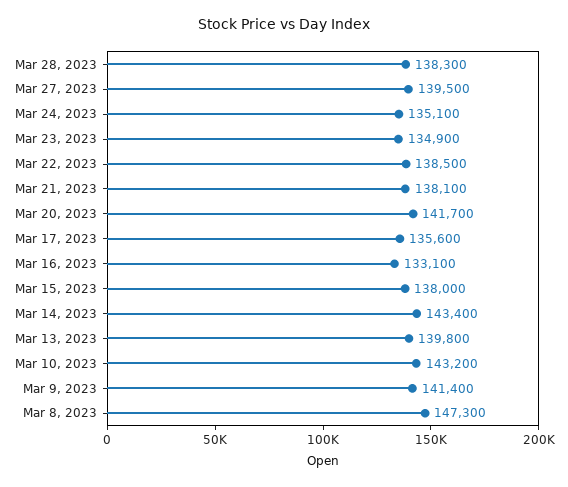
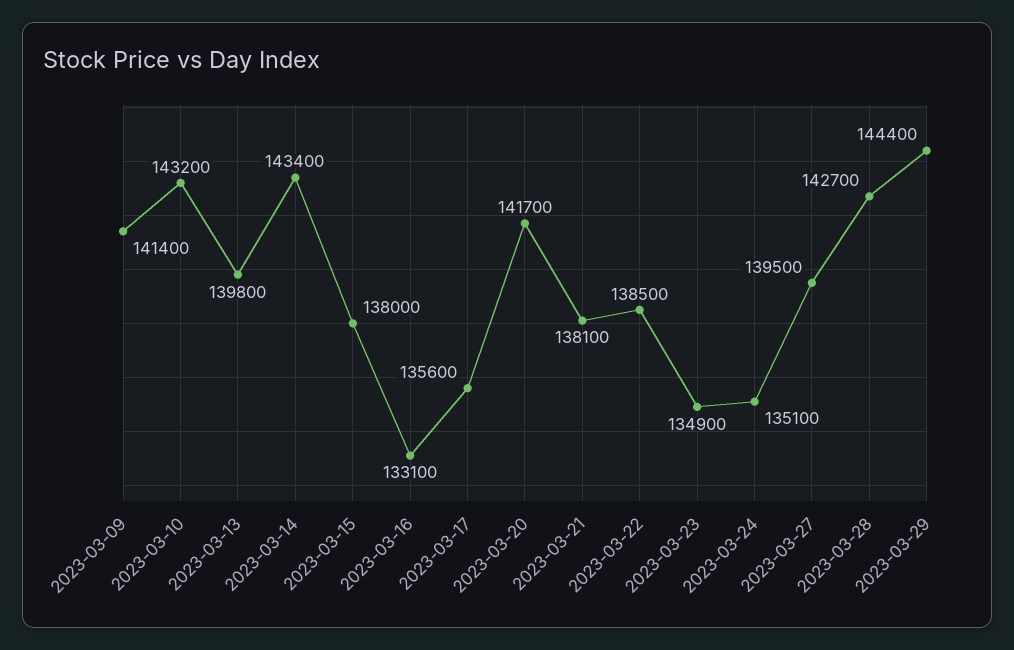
Mar 28, 2023: 138300 -> 142700
Mar 8, 2023: 147300 -> none
2023-03-29: none -> 144400

